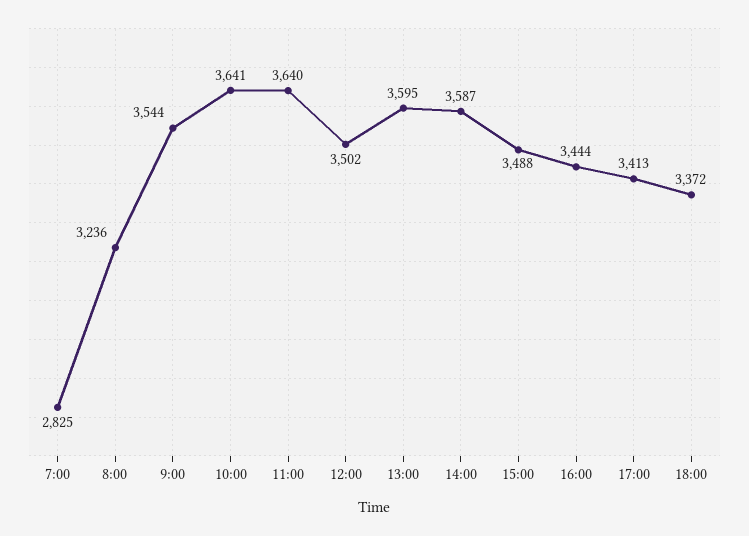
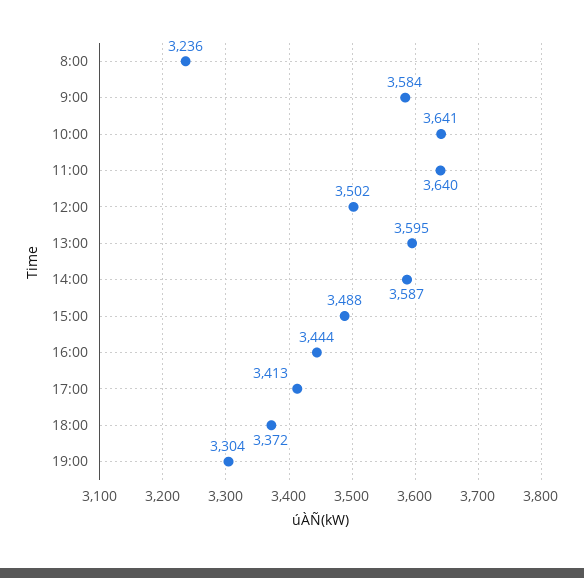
7:00: 2825 -> none
9:00: 3544 -> 3584
19:00: none -> 3304

